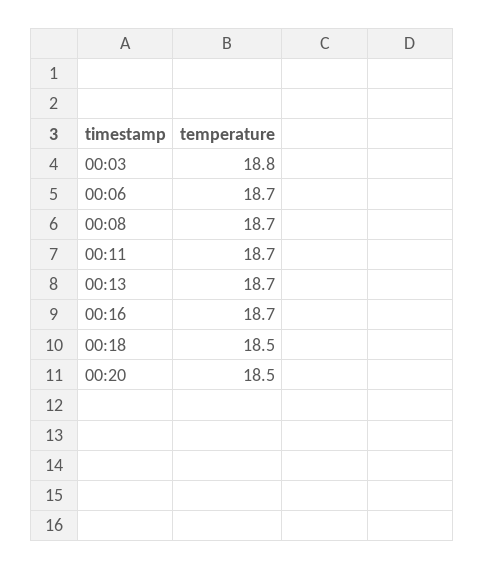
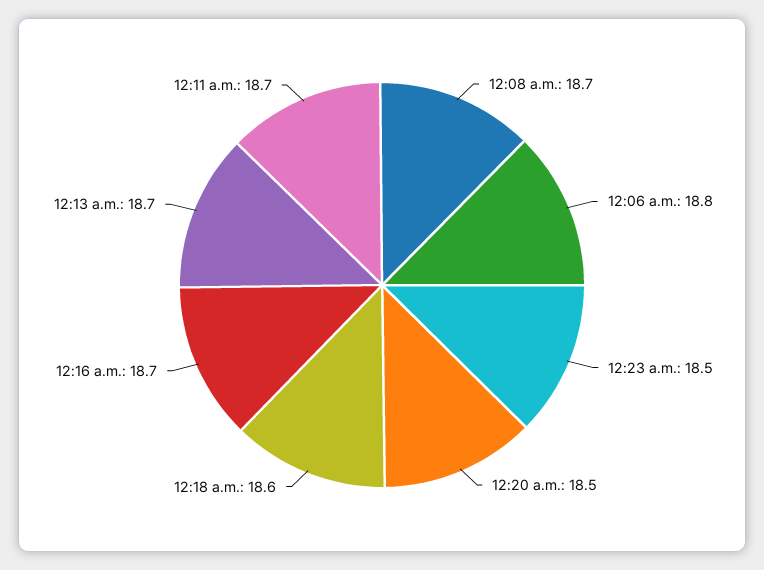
00:03: 18.8 -> none
00:06: 18.7 -> 18.8
00:18: 18.5 -> 18.6
12:23 a.m.: none -> 18.5

